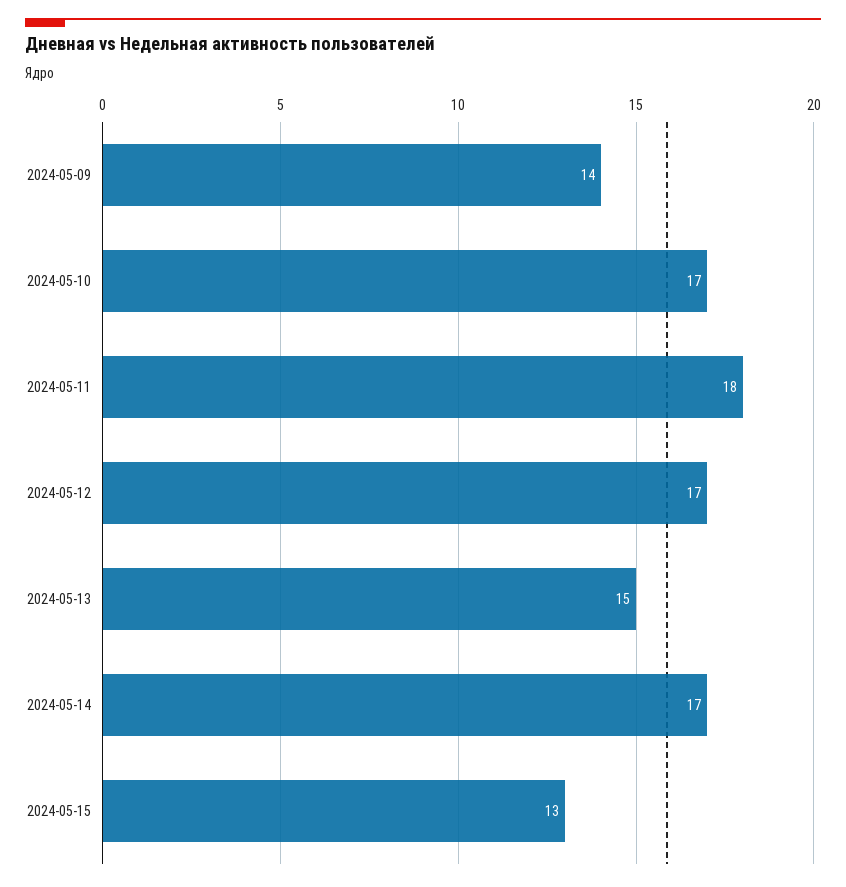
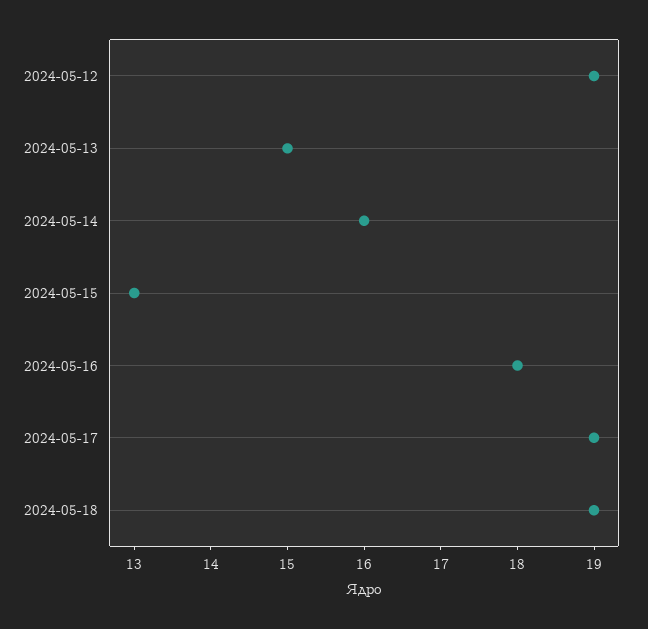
2024-05-09: 14 -> none
2024-05-10: 17 -> none
2024-05-11: 18 -> none
2024-05-12: 17 -> 19
2024-05-14: 17 -> 16
2024-05-16: none -> 18
2024-05-17: none -> 19
2024-05-18: none -> 19

